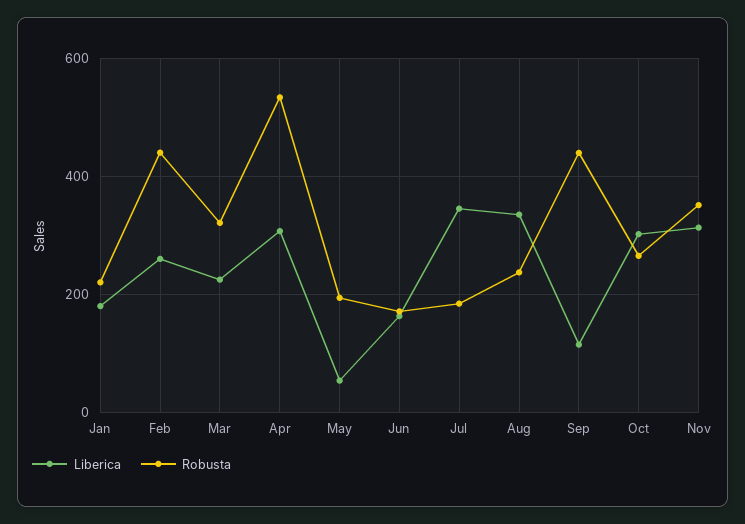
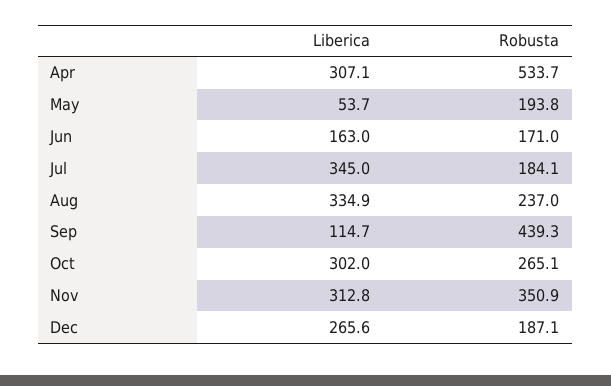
Liberica, Jan: 180 -> none
Robusta, Jan: 220 -> none
Liberica, Feb: 260 -> none
Robusta, Feb: 440 -> none
Liberica, Mar: 220 -> none
Robusta, Mar: 320 -> none
Liberica, Dec: none -> 265.6
Robusta, Dec: none -> 187.1

